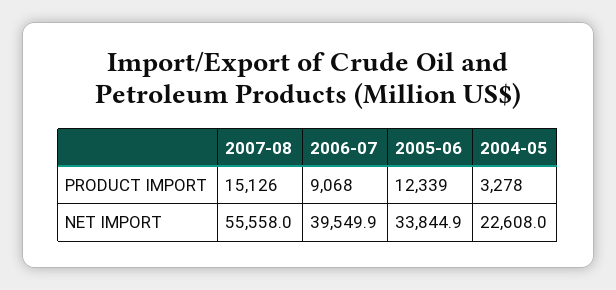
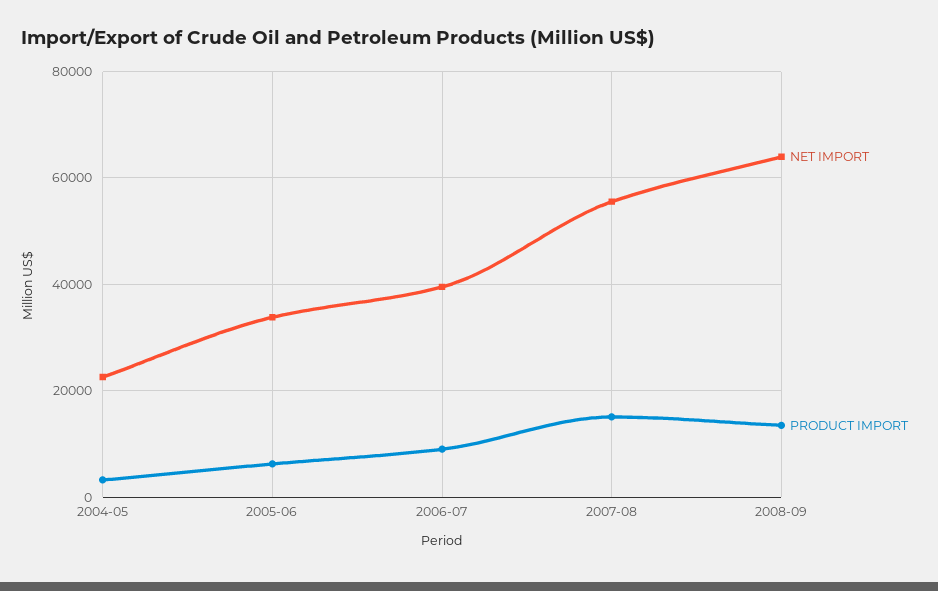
PRODUCT IMPORT, 2005-06: 12339 -> 6000
NET IMPORT, 2008-09: none -> 64000
PRODUCT IMPORT, 2008-09: none -> 14000

